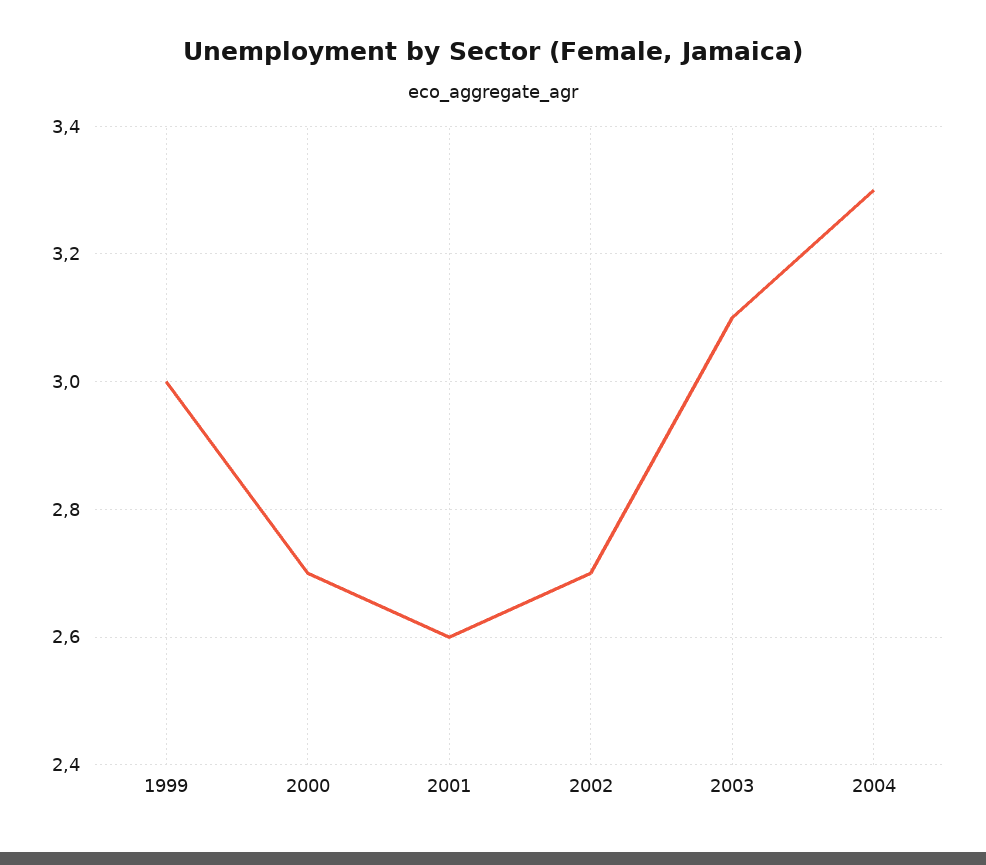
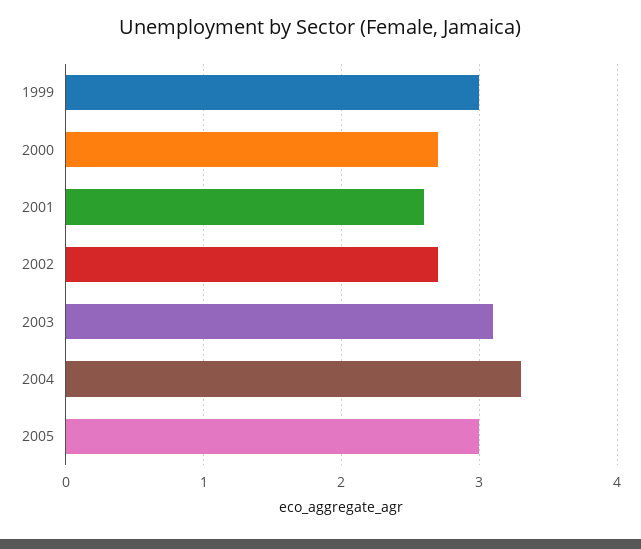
2005: none -> 3

